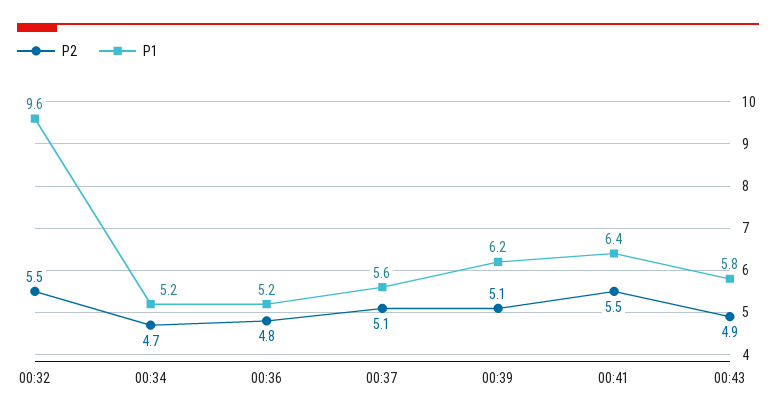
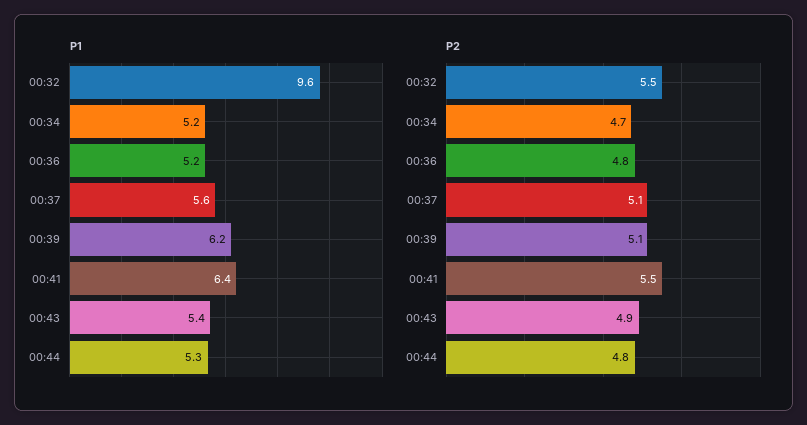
P1, 00:43: 5.8 -> 5.4
P1, 00:44: none -> 5.3
P2, 00:44: none -> 4.8

